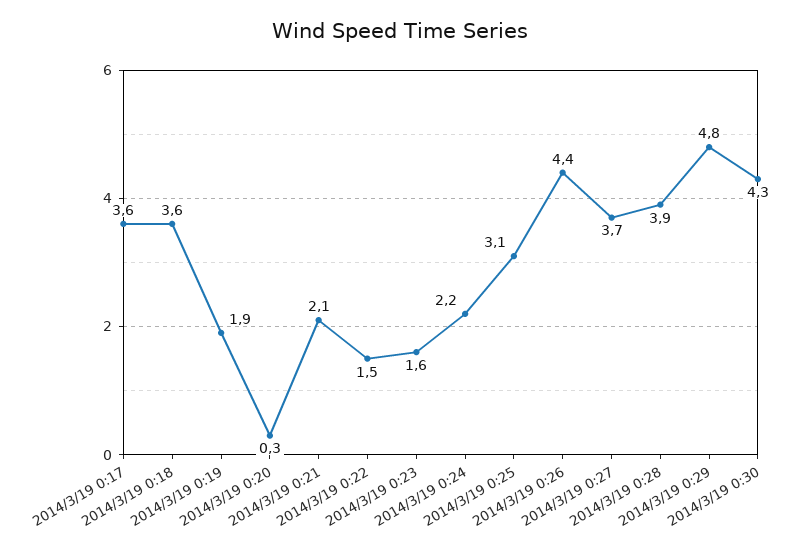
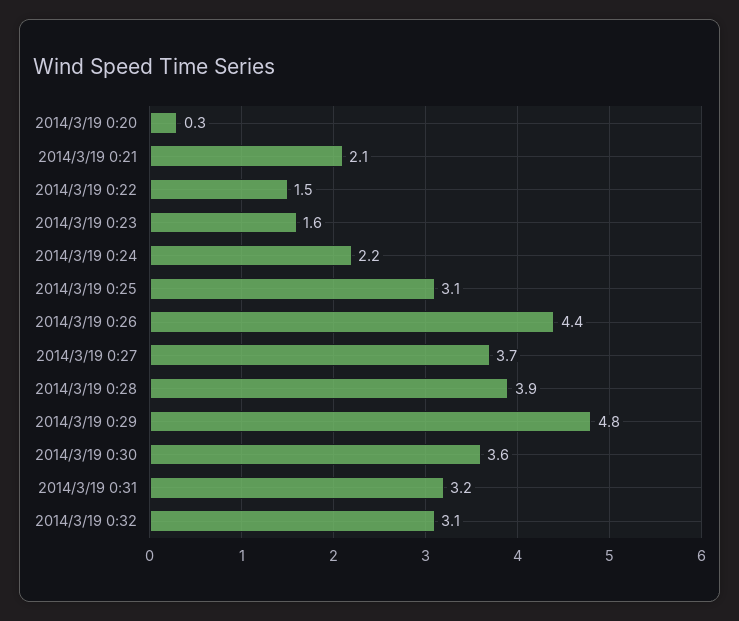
2014/3/19 0:17: 3.6 -> none
2014/3/19 0:18: 3.6 -> none
2014/3/19 0:19: 1.9 -> none
2014/3/19 0:30: 4.3 -> 3.6
2014/3/19 0:31: none -> 3.2
2014/3/19 0:32: none -> 3.1

